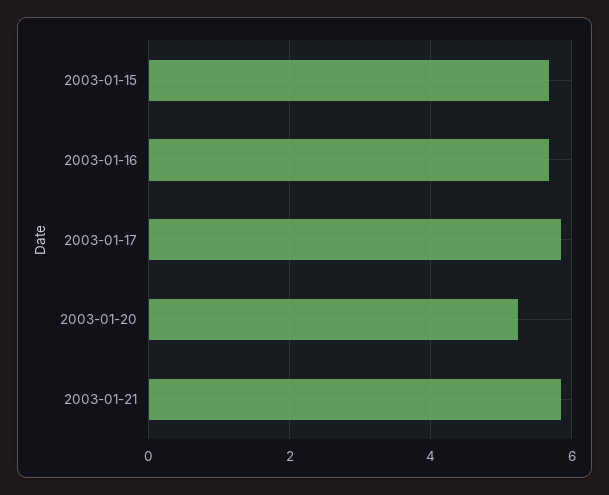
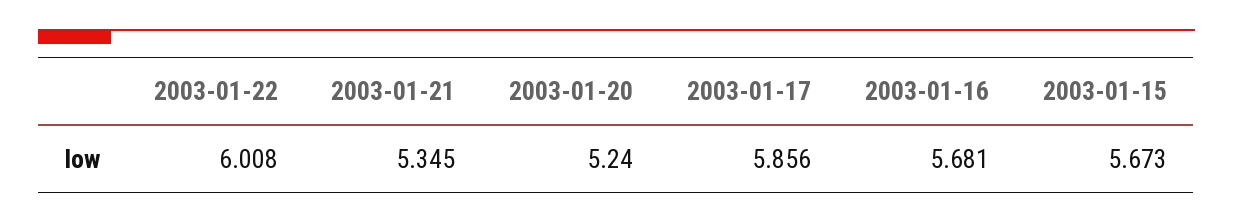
2003-01-21: 5.8 -> 5.345
2003-01-22: none -> 6.008

